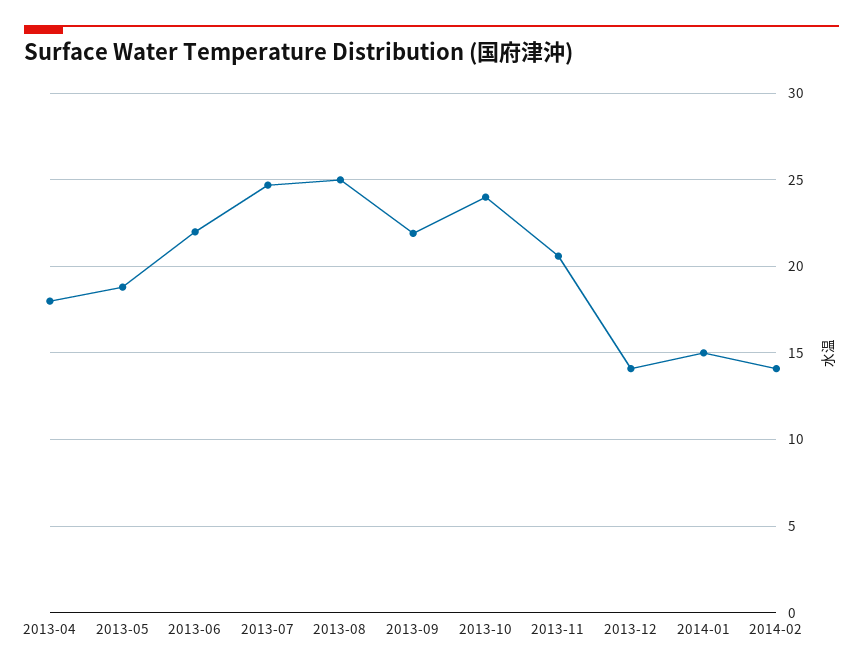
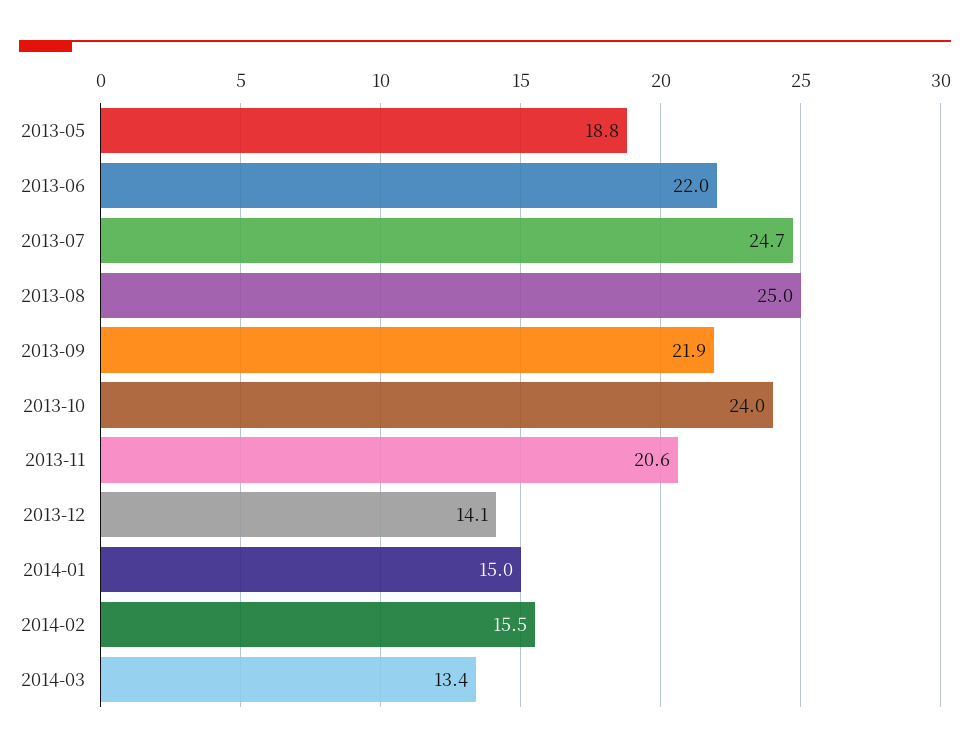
2013-04: 18 -> none
2014-02: 14 -> 15.5
2014-03: none -> 13.4

